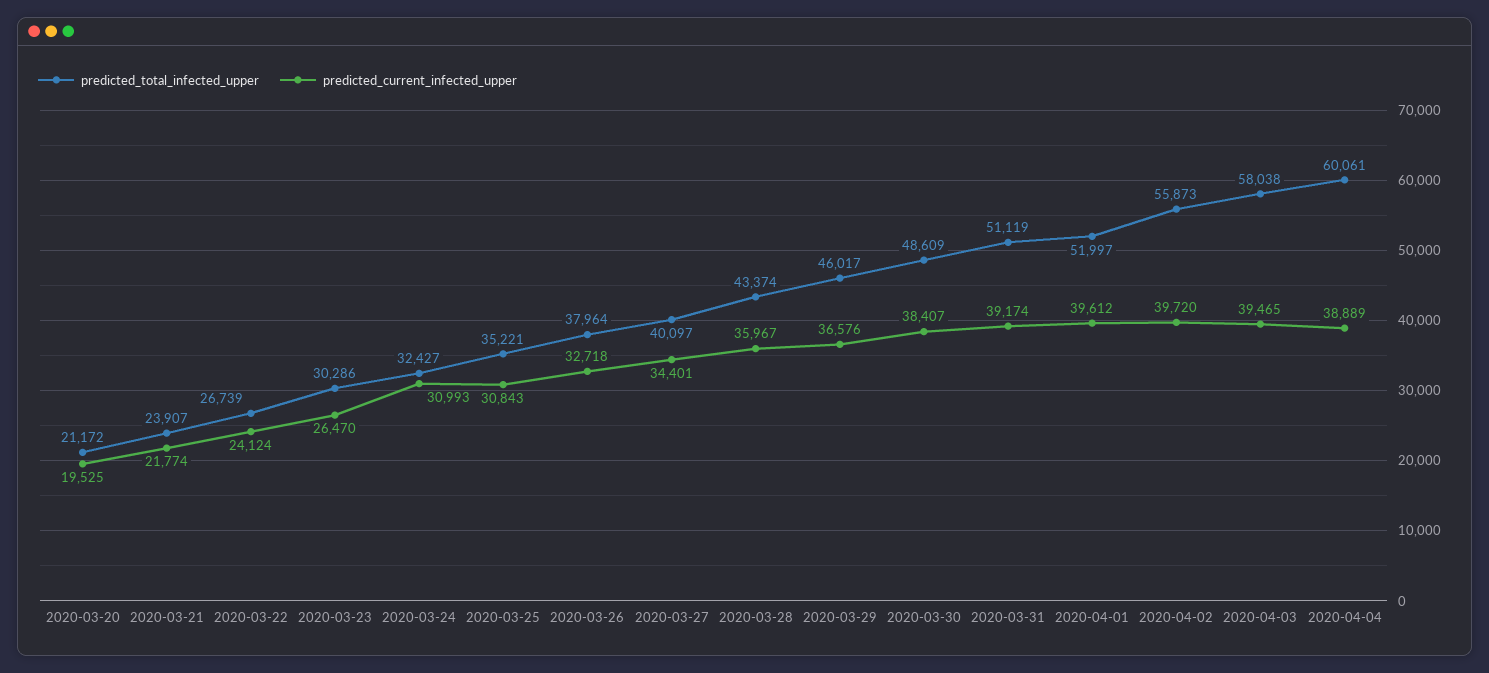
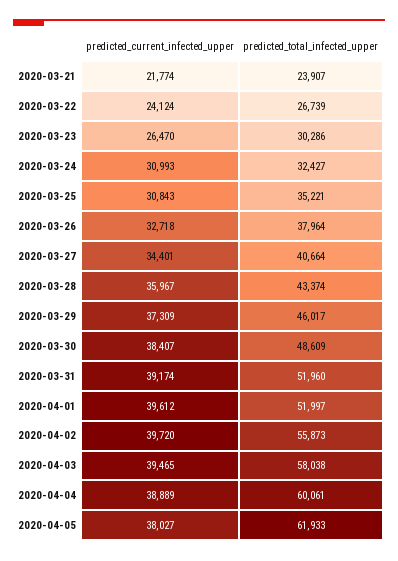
predicted_total_infected_upper, 2020-03-20: 21172 -> none
predicted_current_infected_upper, 2020-03-20: 19525 -> none
predicted_total_infected_upper, 2020-03-27: 40097 -> 40664
predicted_current_infected_upper, 2020-03-29: 36576 -> 37309
predicted_total_infected_upper, 2020-03-31: 51119 -> 51960
predicted_current_infected_upper, 2020-04-05: none -> 38027
predicted_total_infected_upper, 2020-04-05: none -> 61933

